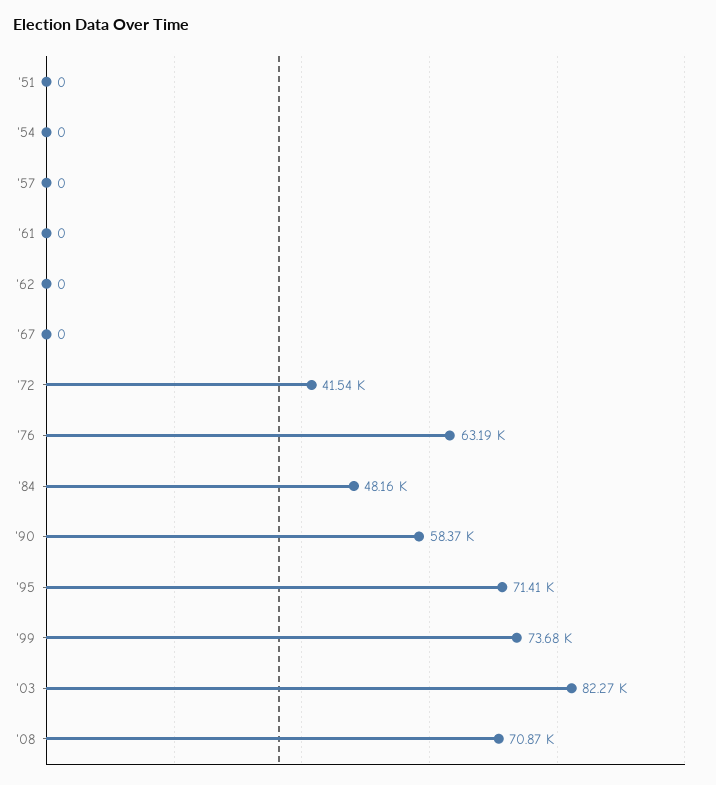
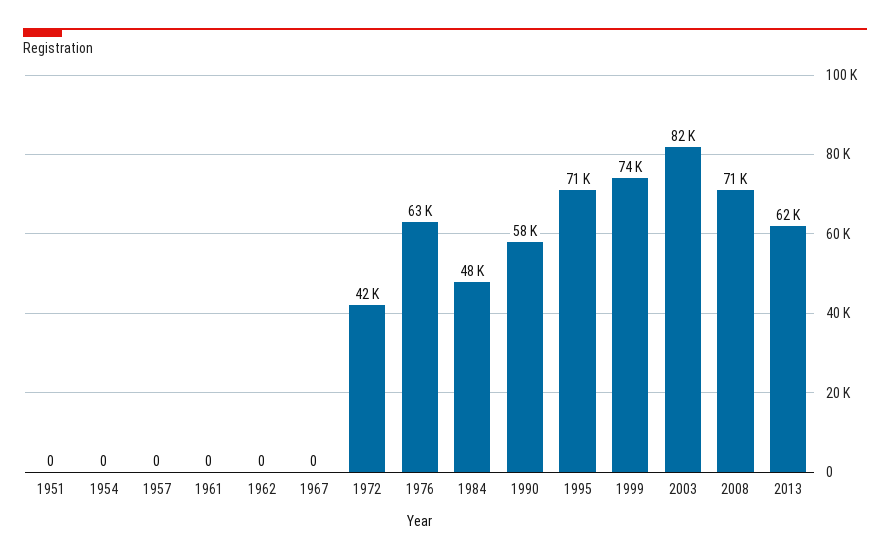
2013: none -> 62000

